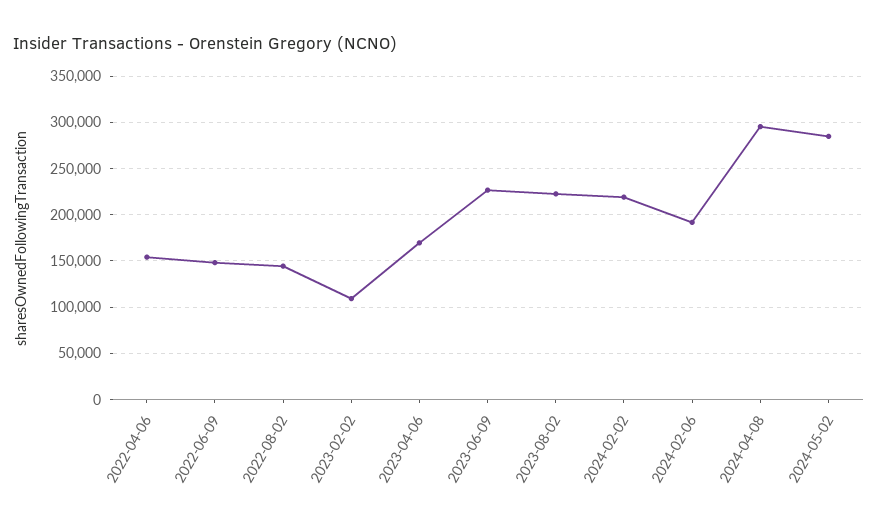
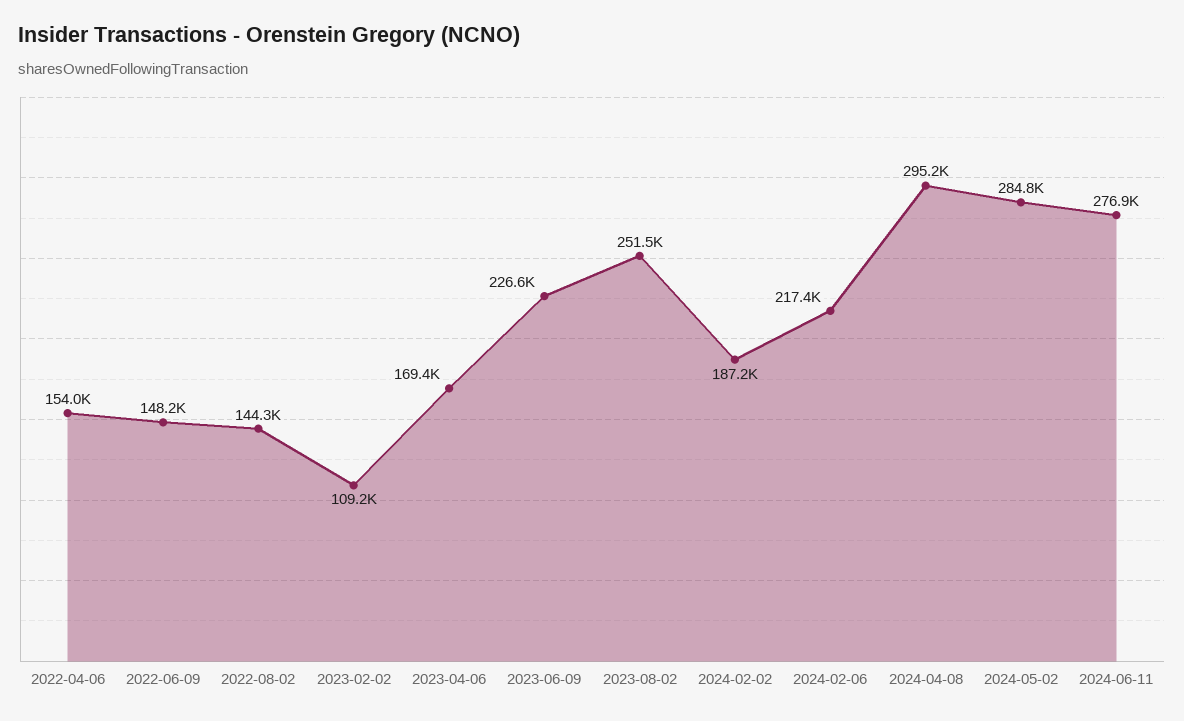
2023-08-02: 220000 -> 251500
2024-02-02: 220000 -> 187200
2024-02-06: 190000 -> 217400
2024-06-11: none -> 276900

